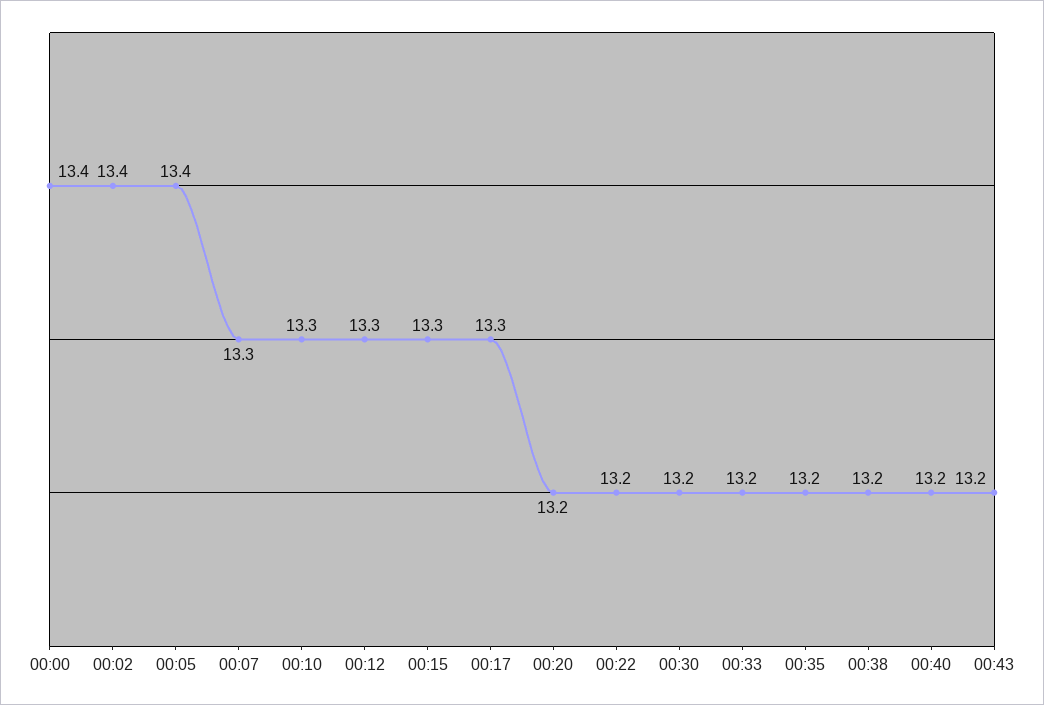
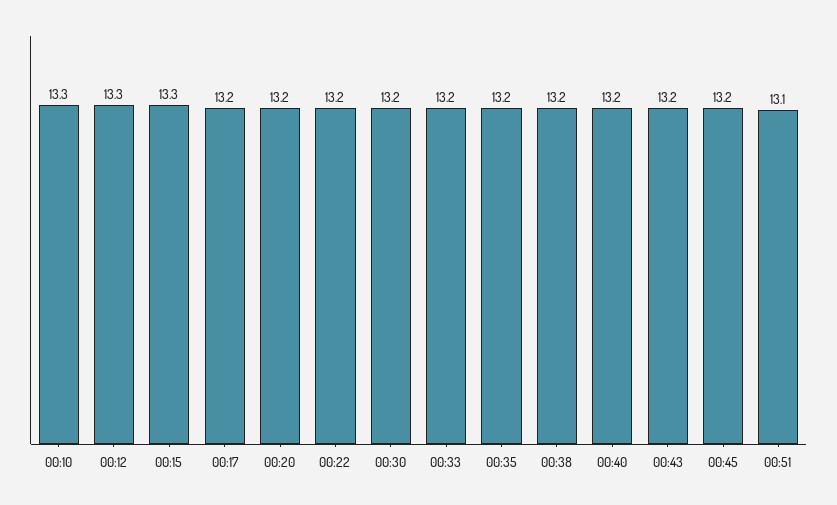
00:00: 13.4 -> none
00:02: 13.4 -> none
00:05: 13.4 -> none
00:07: 13.3 -> none
00:17: 13.3 -> 13.2
00:45: none -> 13.2
00:51: none -> 13.1

